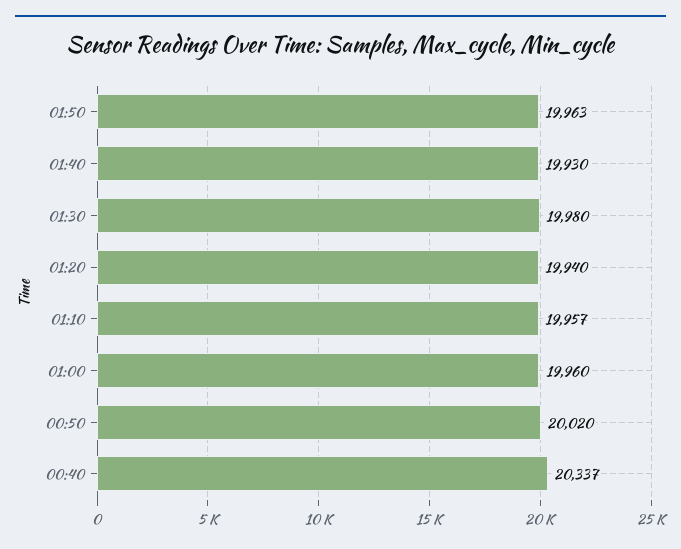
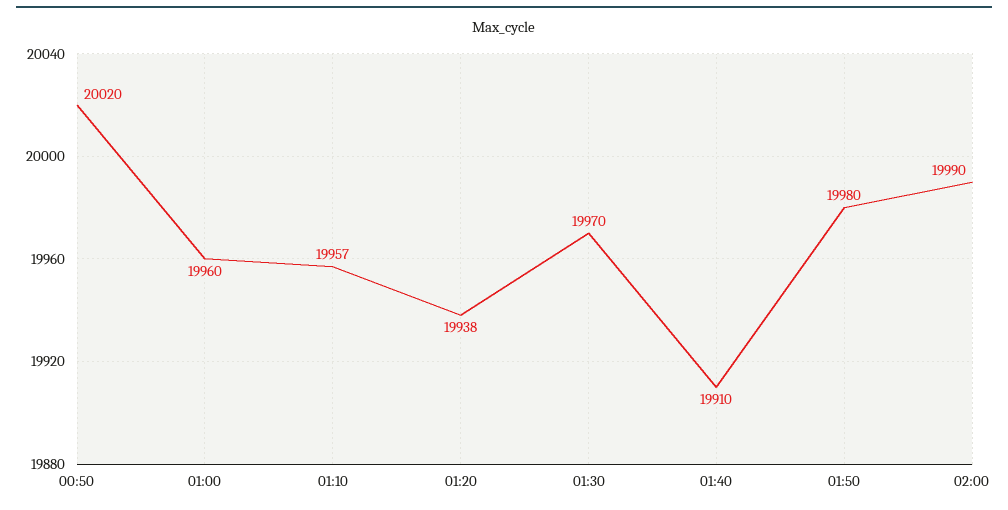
01:50: 19963 -> 19980
01:40: 19930 -> 19910
01:30: 19980 -> 19970
01:20: 19940 -> 19938
00:40: 20337 -> none
02:00: none -> 19990

